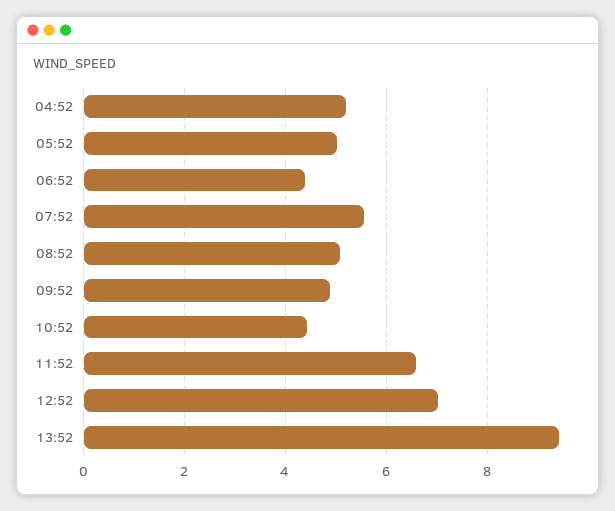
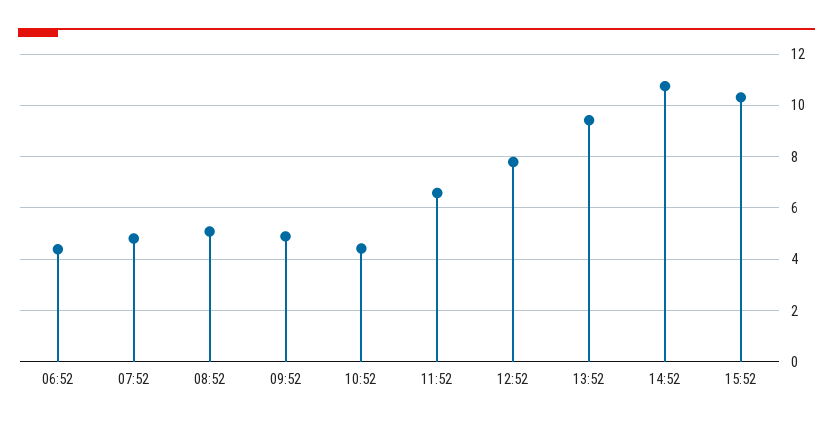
04:52: 5.2 -> none
05:52: 5 -> none
07:52: 5.6 -> 4.75
12:52: 7 -> 7.75
14:52: none -> 10.75
15:52: none -> 10.25

